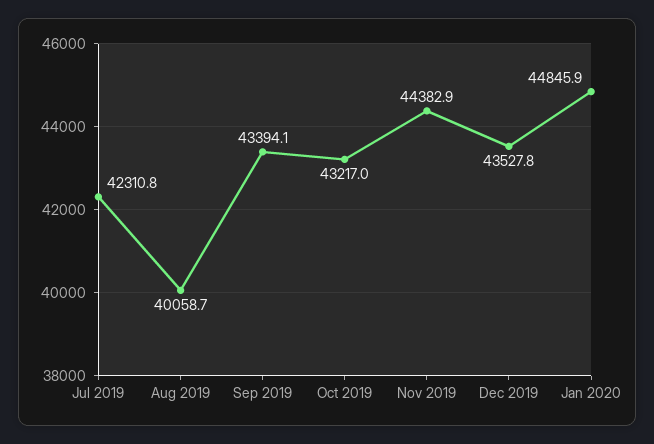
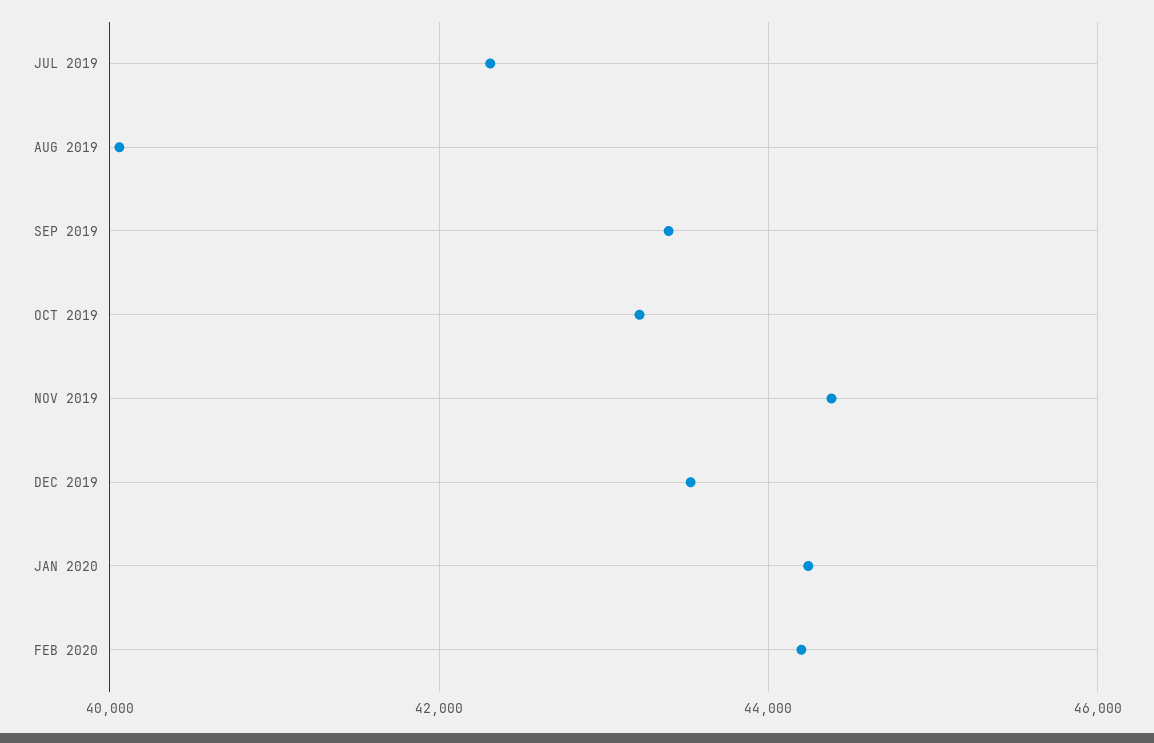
Jan 2020: 44845.9 -> 44200
FEB 2020: none -> 44200

